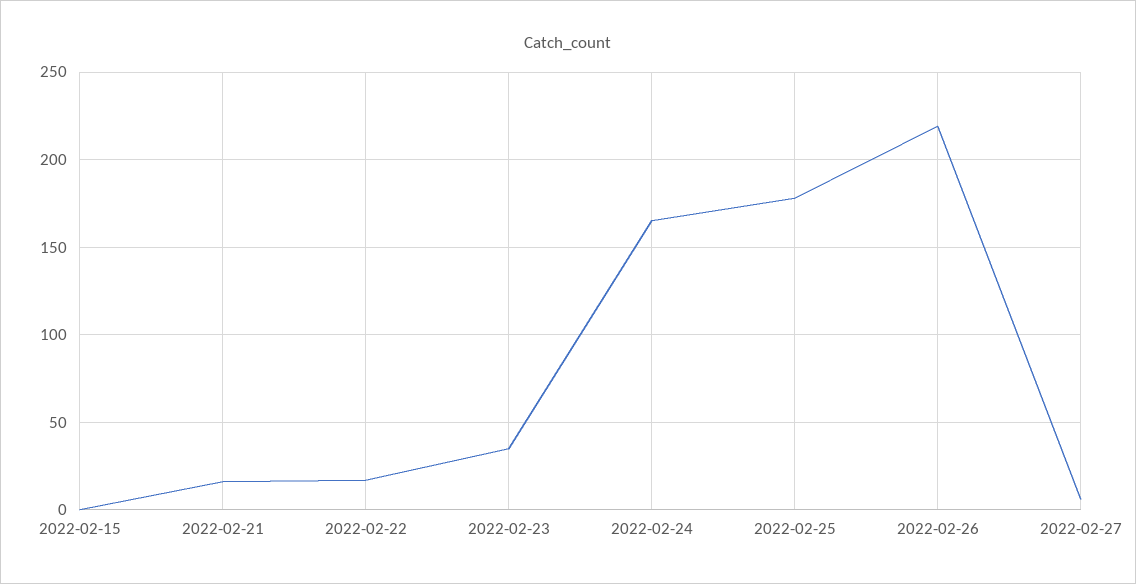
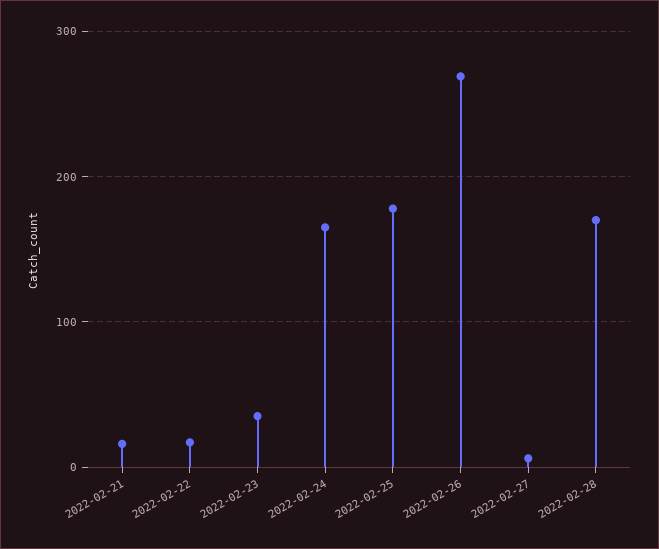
2022-02-15: 0 -> none
2022-02-26: 220 -> 270
2022-02-28: none -> 170

